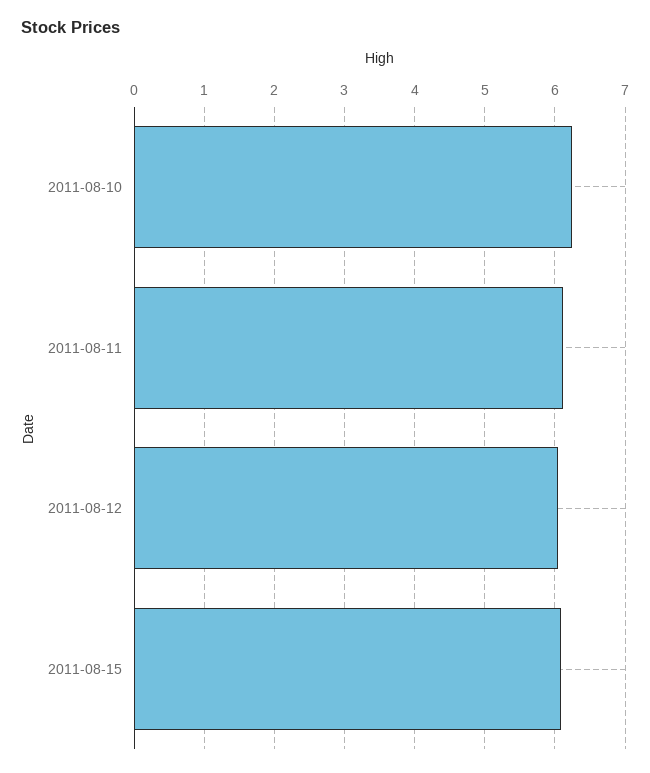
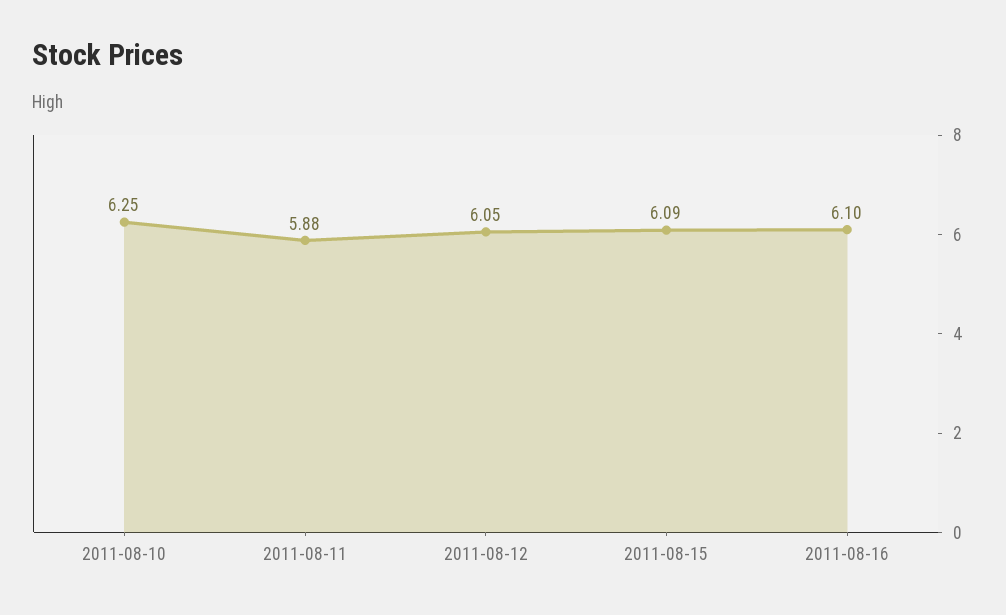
2011-08-11: 6.1 -> 5.88
2011-08-16: none -> 6.1

